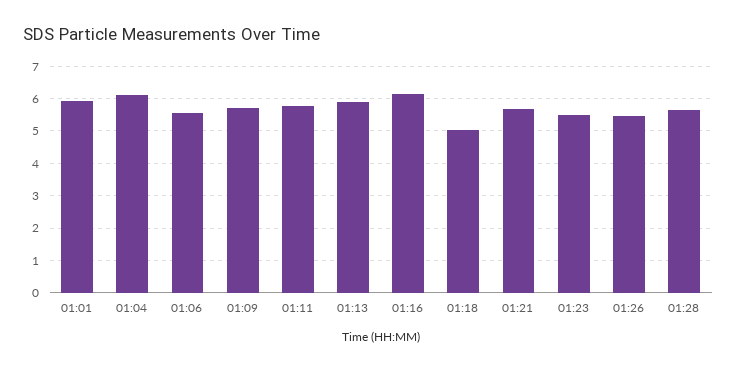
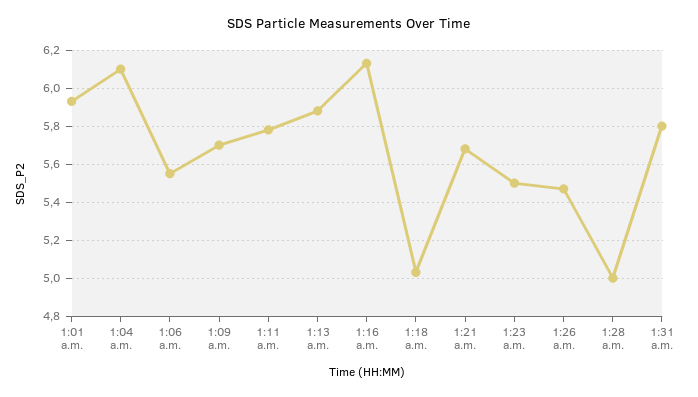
01:28: 5.6 -> 5
1:31 a.m.: none -> 5.8

